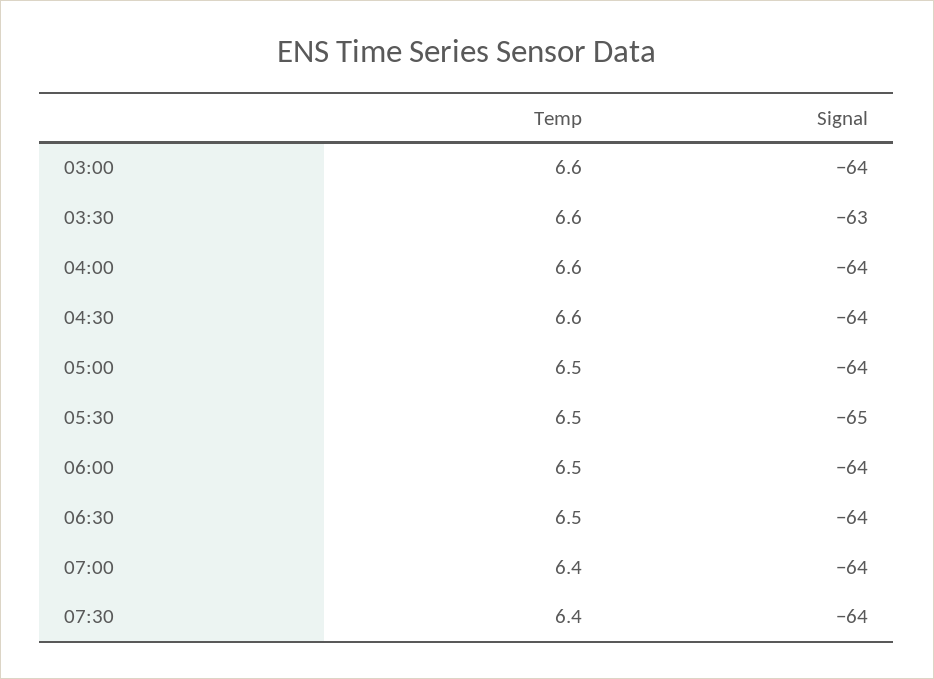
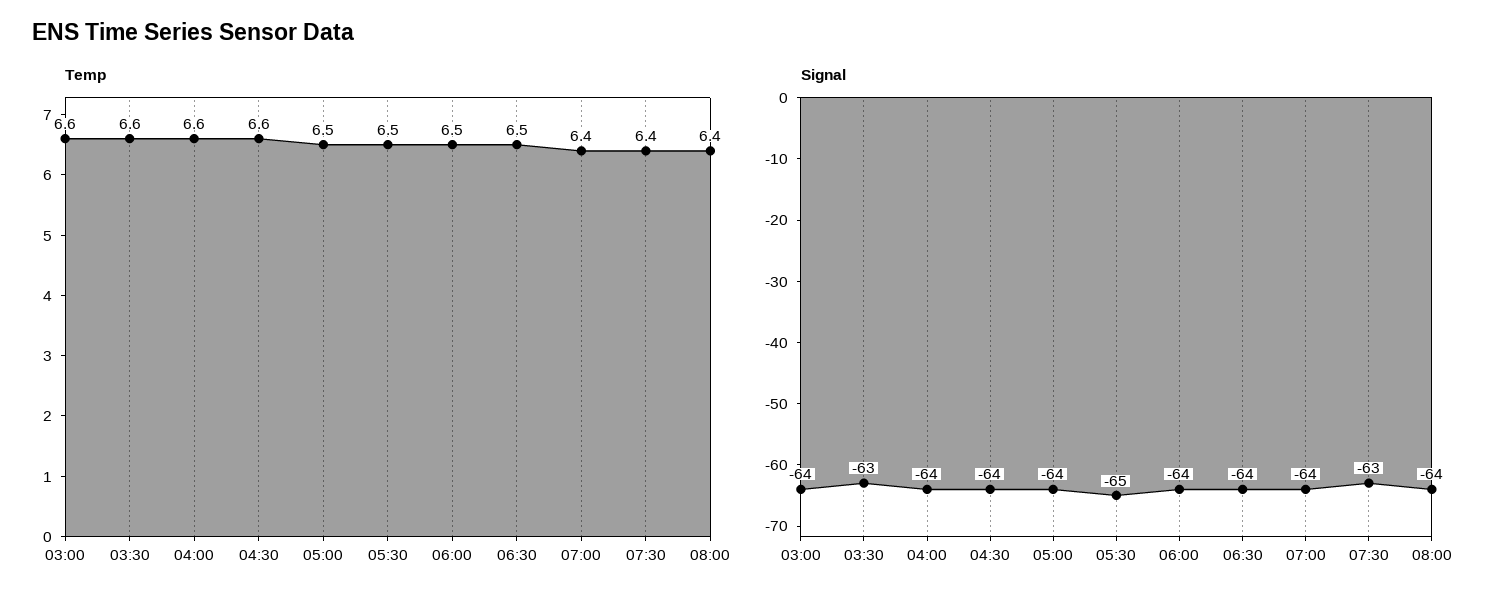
Signal, 07:30: -64 -> -63
Temp, 08:00: none -> 6.4
Signal, 08:00: none -> -64

